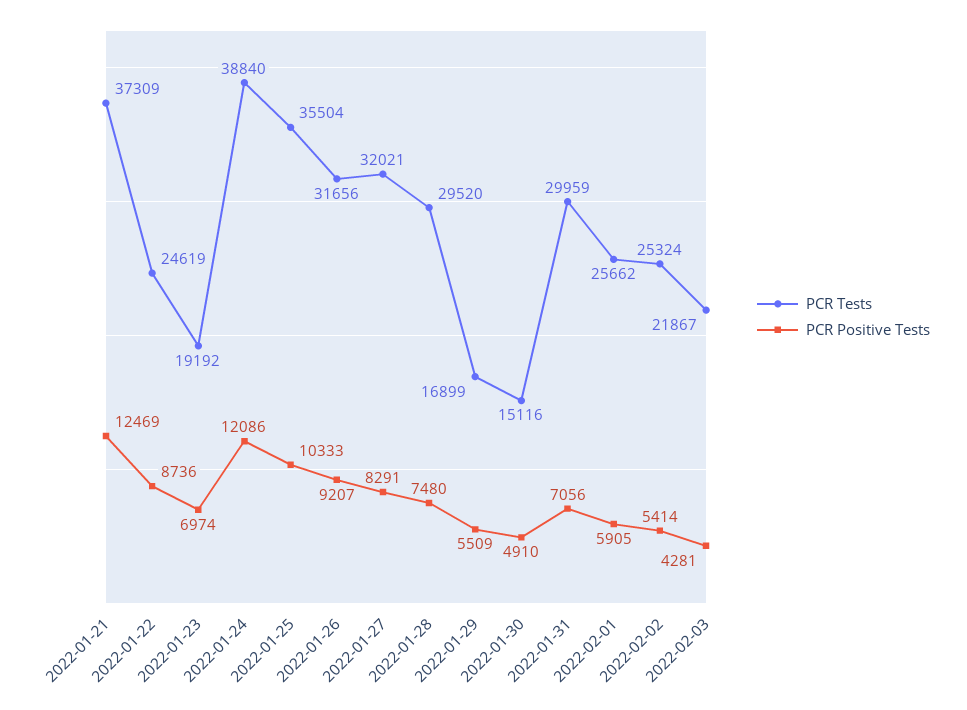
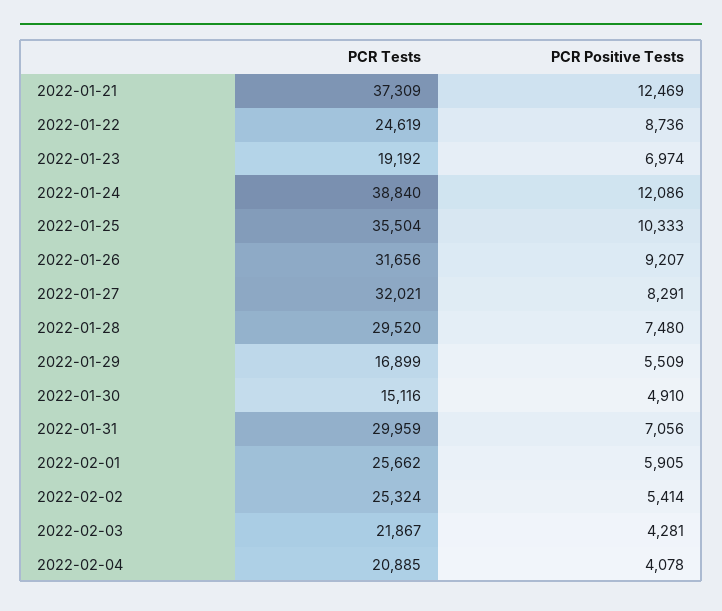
PCR Tests, 2022-02-04: none -> 20885
PCR Positive Tests, 2022-02-04: none -> 4078

